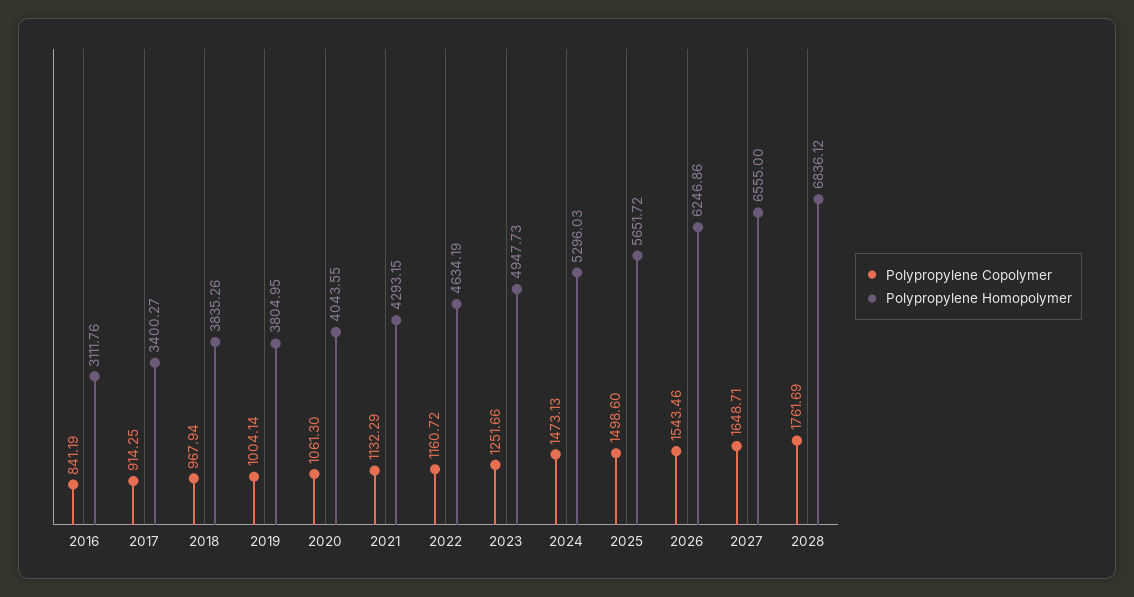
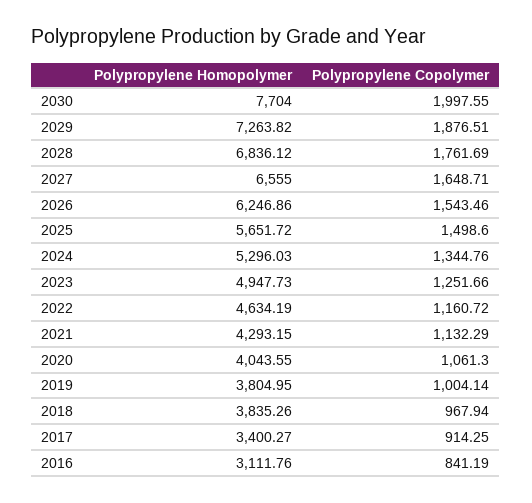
Polypropylene Copolymer, 2024: 1473.13 -> 1344.76
Polypropylene Homopolymer, 2030: none -> 7704
Polypropylene Copolymer, 2030: none -> 1997.55
Polypropylene Homopolymer, 2029: none -> 7263.82
Polypropylene Copolymer, 2029: none -> 1876.51

